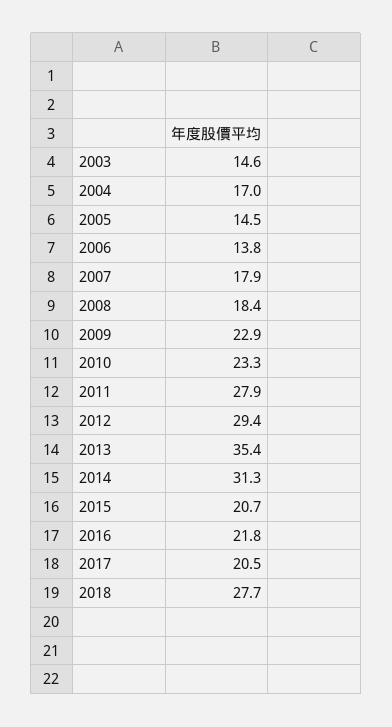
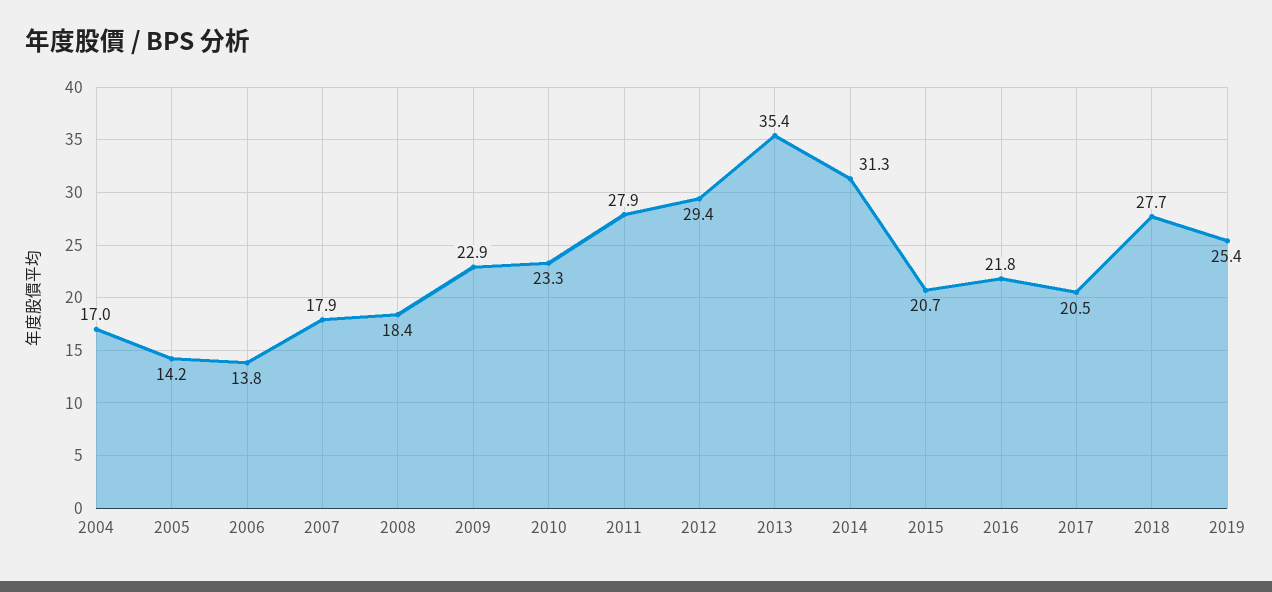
2003: 14.6 -> none
2005: 14.5 -> 14.2
2019: none -> 25.4

